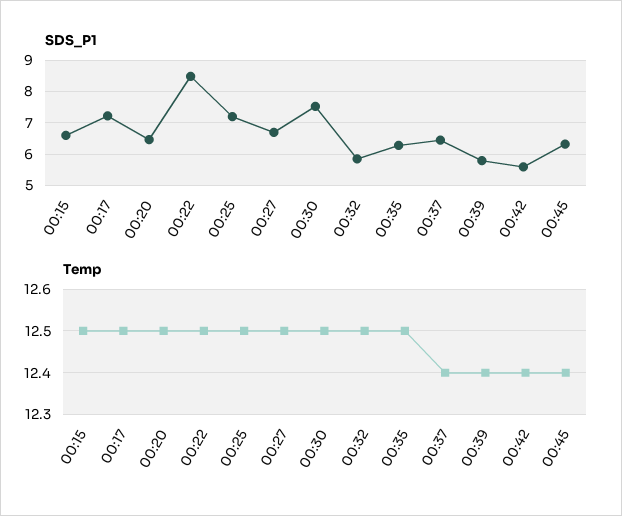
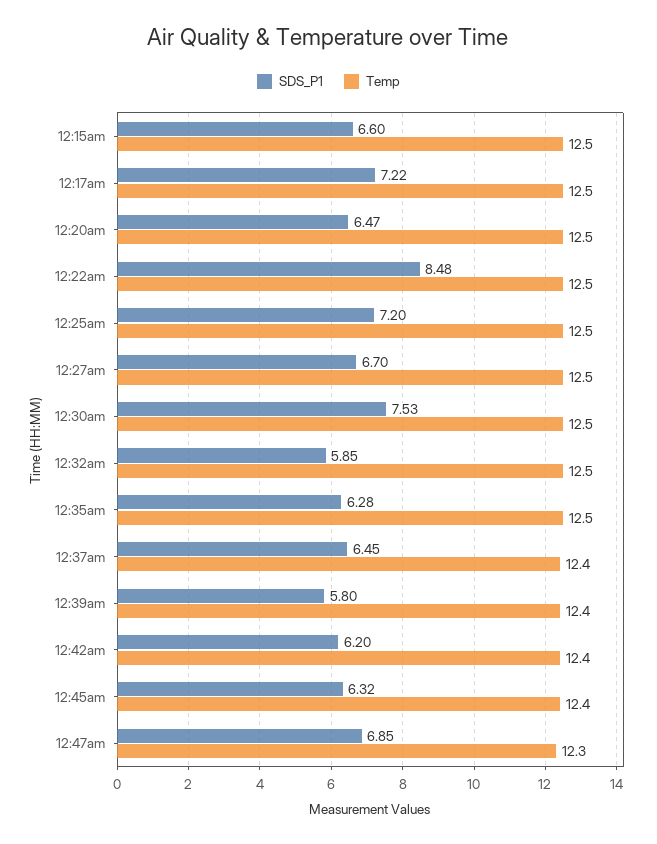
SDS_P1, 00:42: 5.6 -> 6.2
SDS_P1, 12:47am: none -> 6.85
Temp, 12:47am: none -> 12.3

